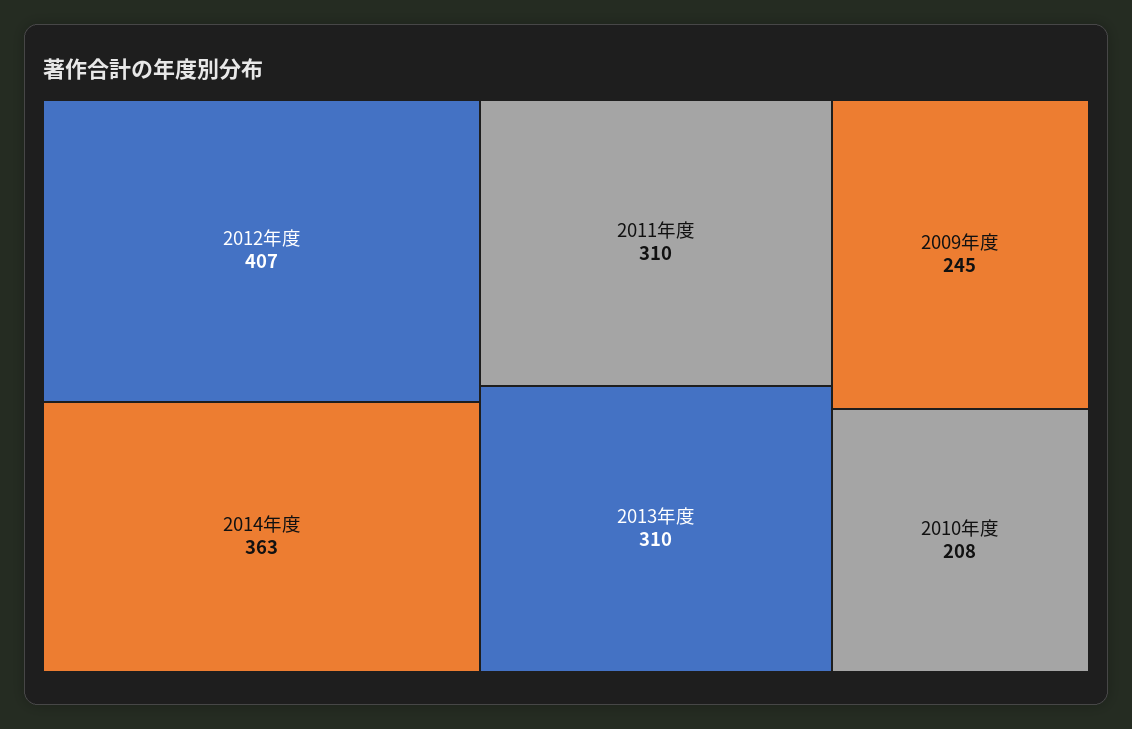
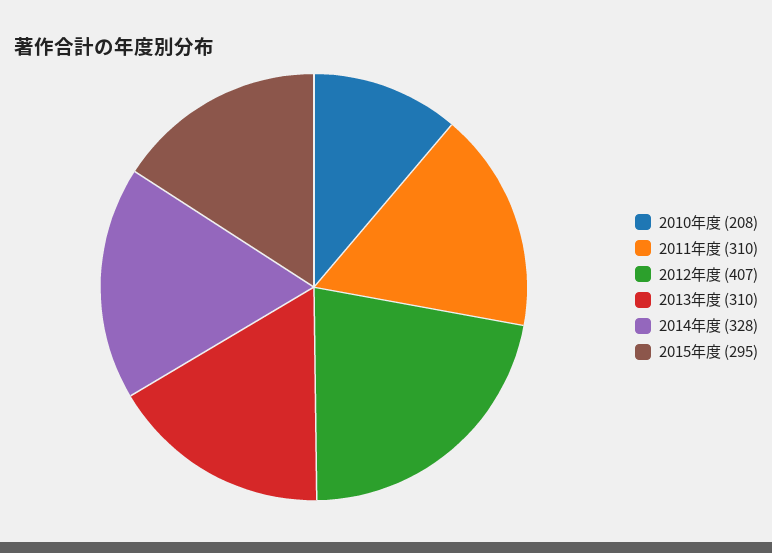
2014年度: 363 -> 328
2009年度: 245 -> none
2015年度: none -> 295

